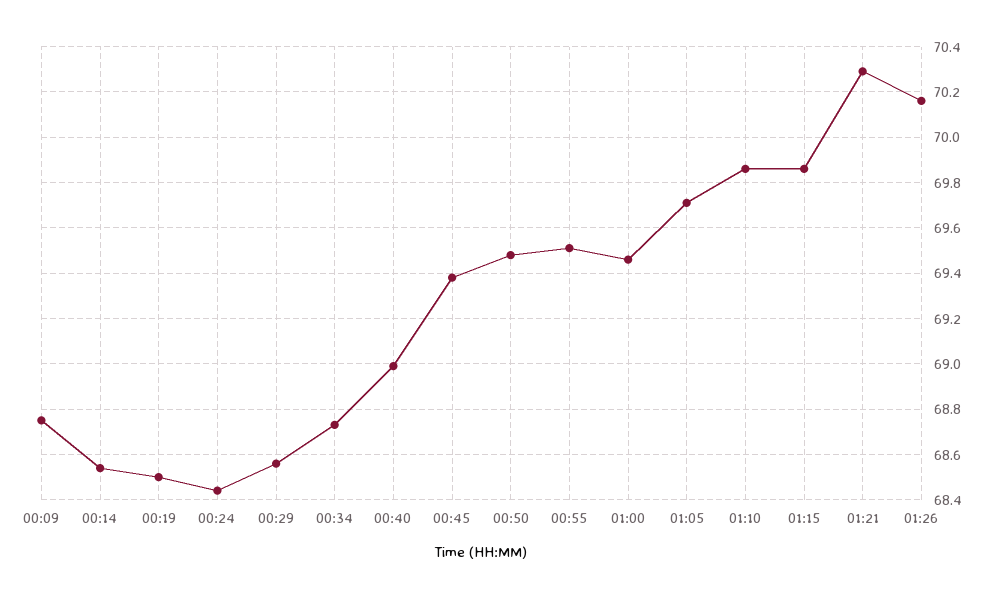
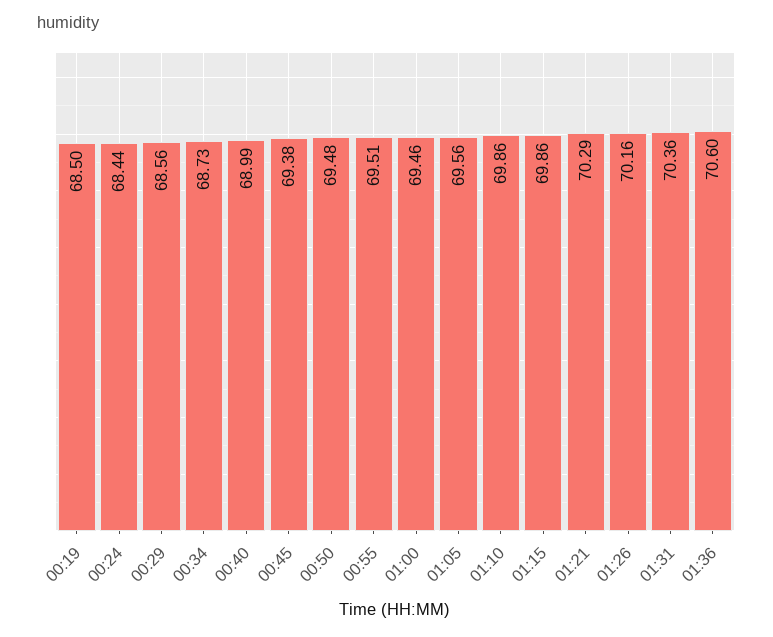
00:09: 68.75 -> none
00:14: 68.55 -> none
01:05: 69.7 -> 69.56
01:31: none -> 70.36
01:36: none -> 70.6

